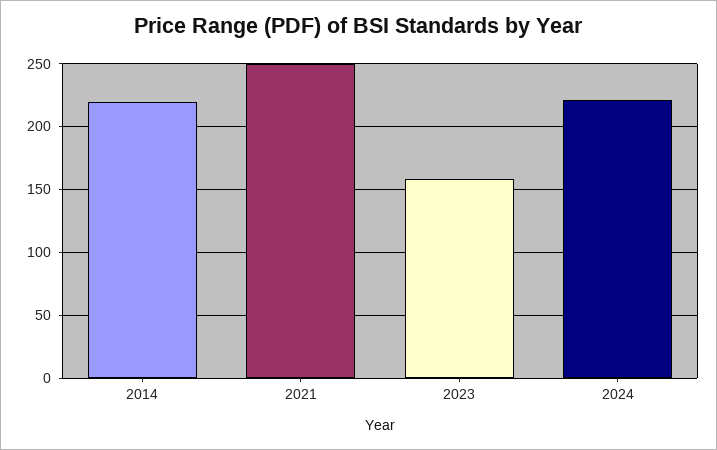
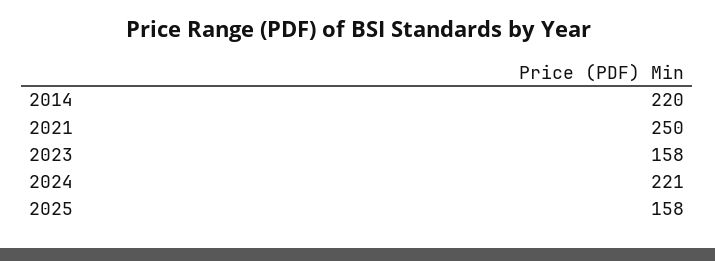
2025: none -> 158

